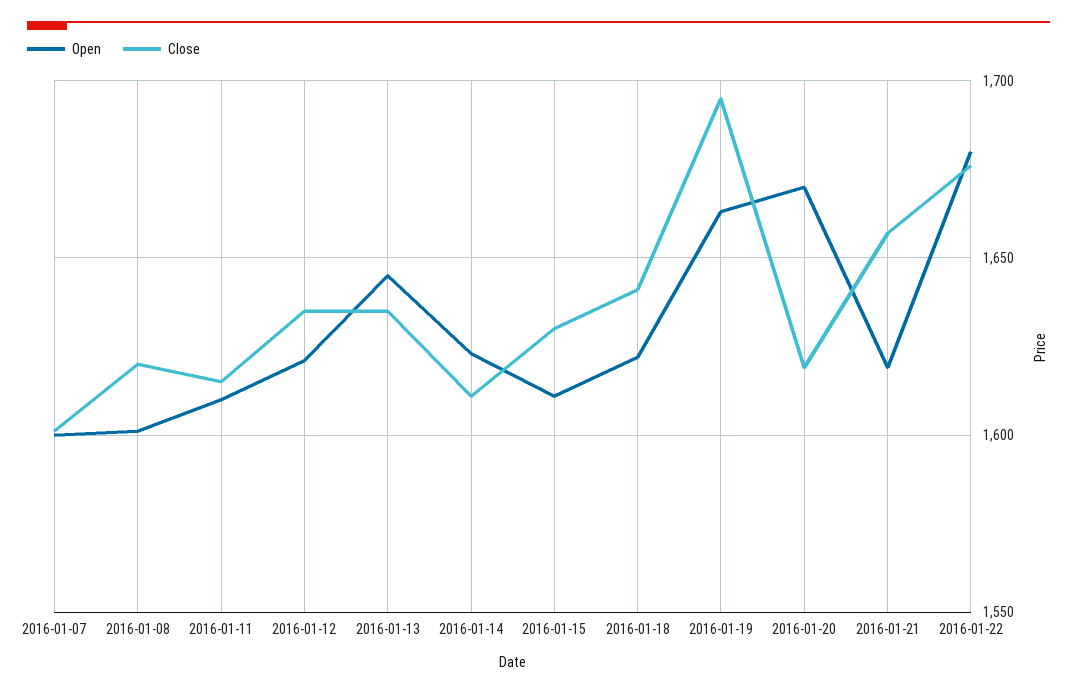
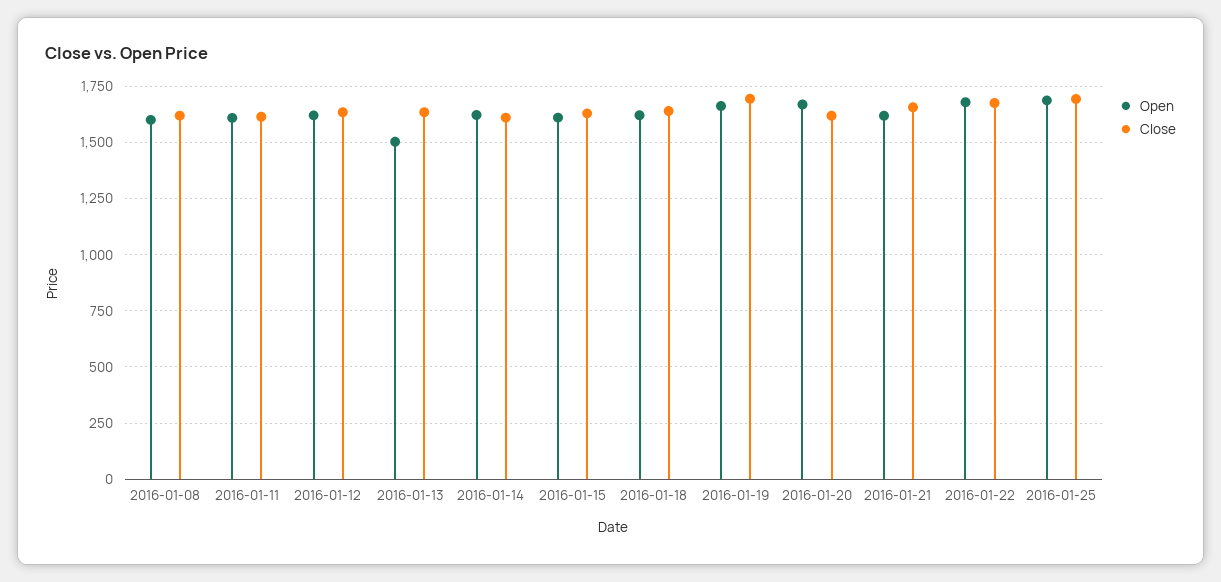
Open, 2016-01-07: 1600 -> none
Close, 2016-01-07: 1600 -> none
Open, 2016-01-13: 1645 -> 1500
Open, 2016-01-25: none -> 1700
Close, 2016-01-25: none -> 1700

